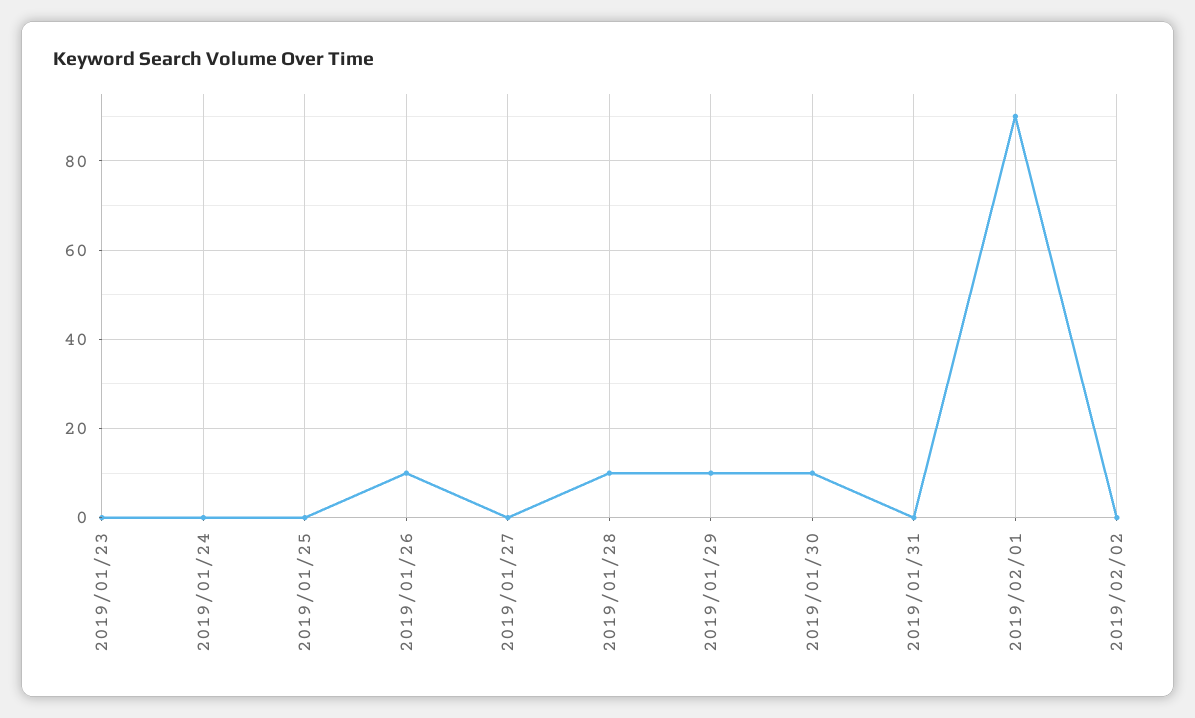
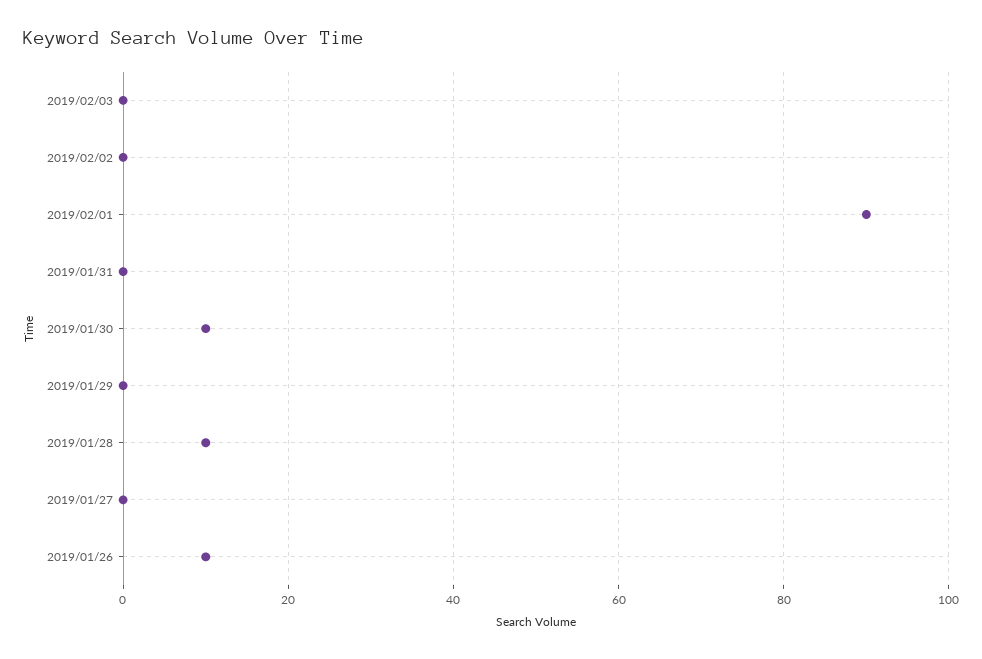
2019/01/23: 0 -> none
2019/01/24: 0 -> none
2019/01/25: 0 -> none
2019/01/29: 10 -> 0
2019/02/03: none -> 0

